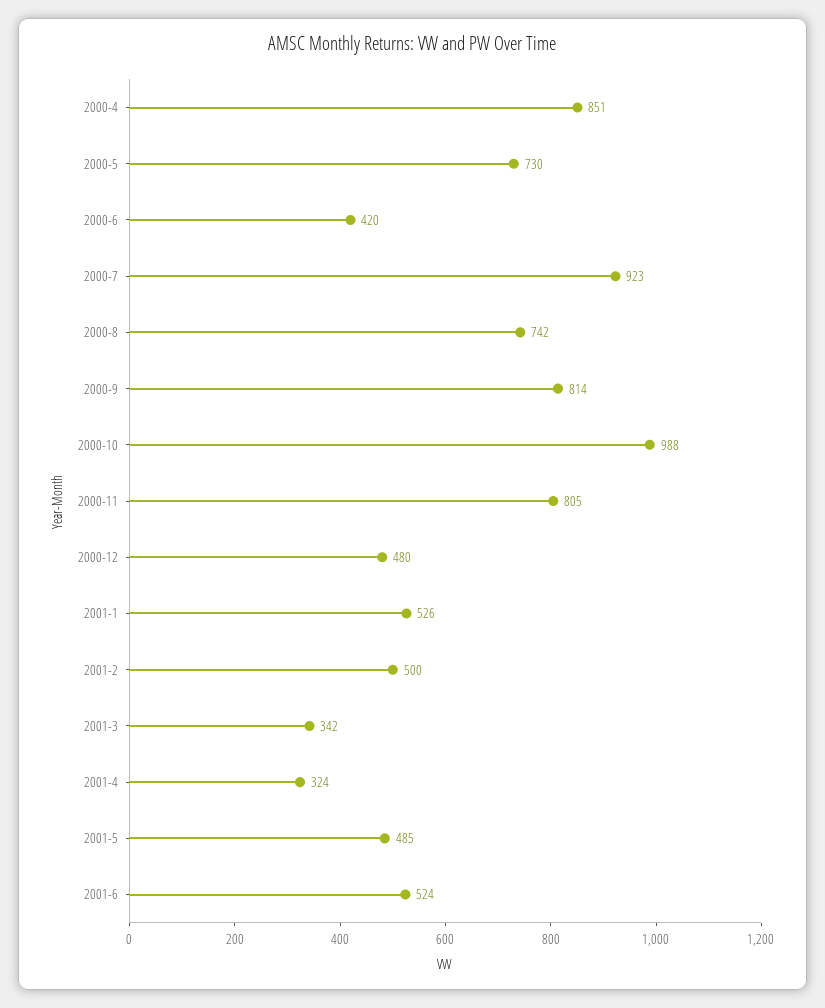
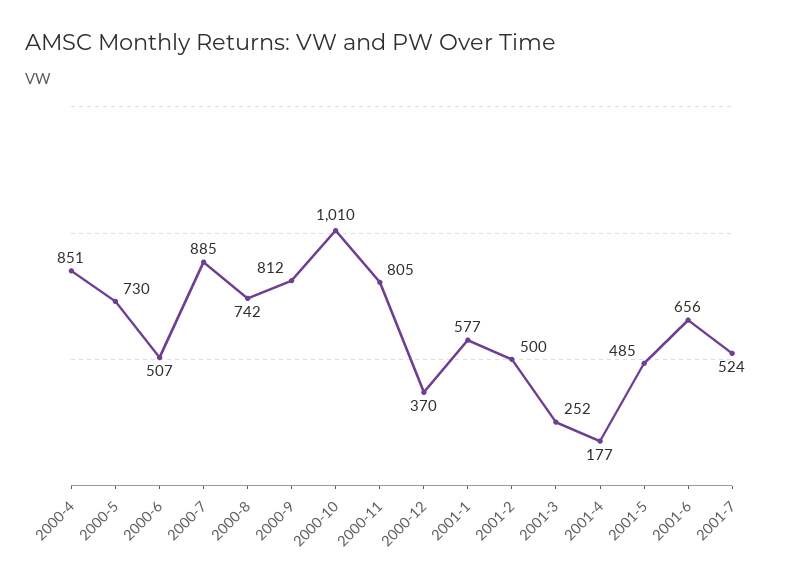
2000-6: 420 -> 507
2000-7: 923 -> 885
2000-9: 814 -> 812
2000-10: 988 -> 1010
2000-12: 480 -> 370
2001-1: 526 -> 577
2001-3: 342 -> 252
2001-4: 324 -> 177
2001-6: 524 -> 656
2001-7: none -> 524

